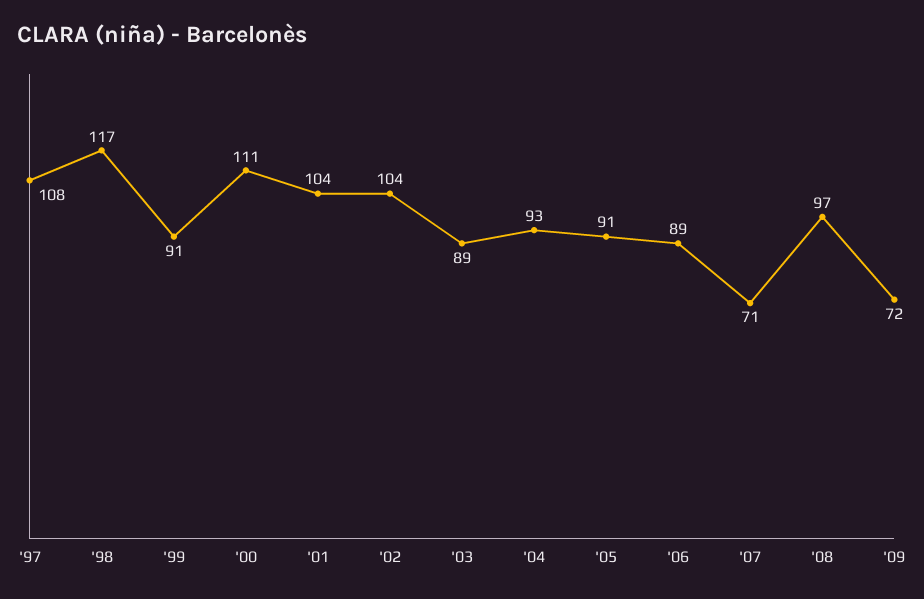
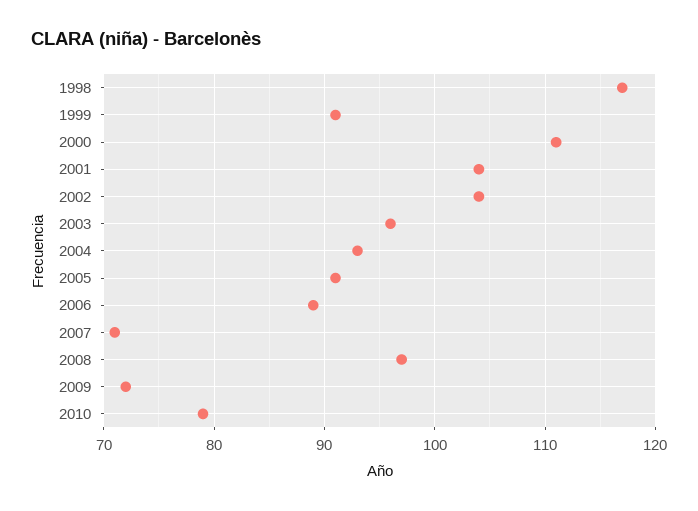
'97: 108 -> none
'03: 89 -> 96
2010: none -> 79

